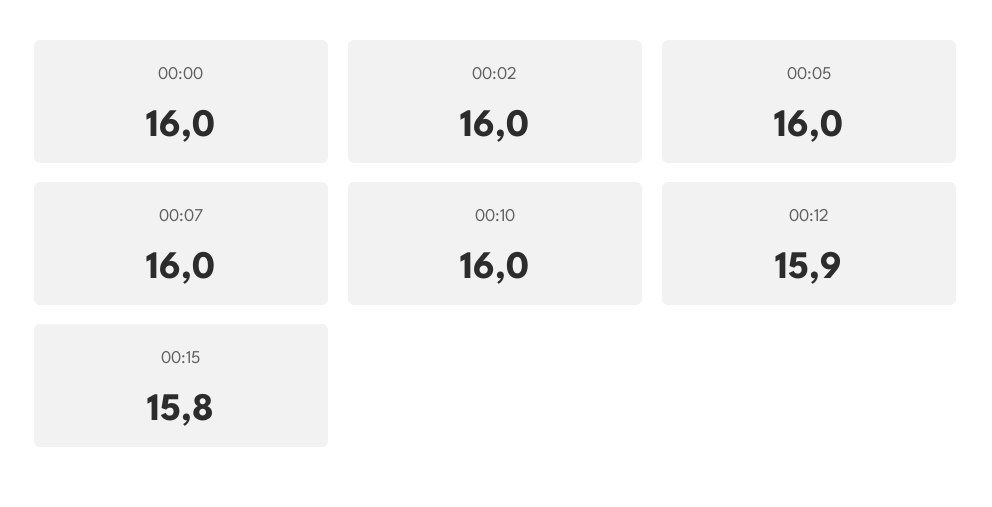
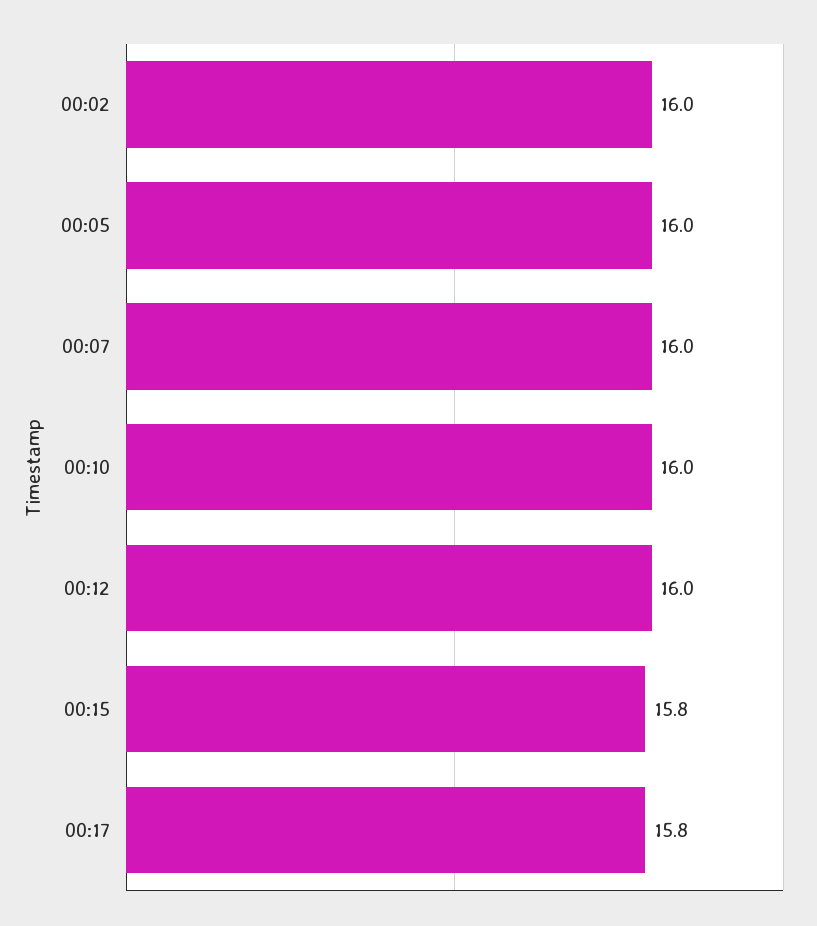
00:00: 16 -> none
00:12: 15.9 -> 16
00:17: none -> 15.8

